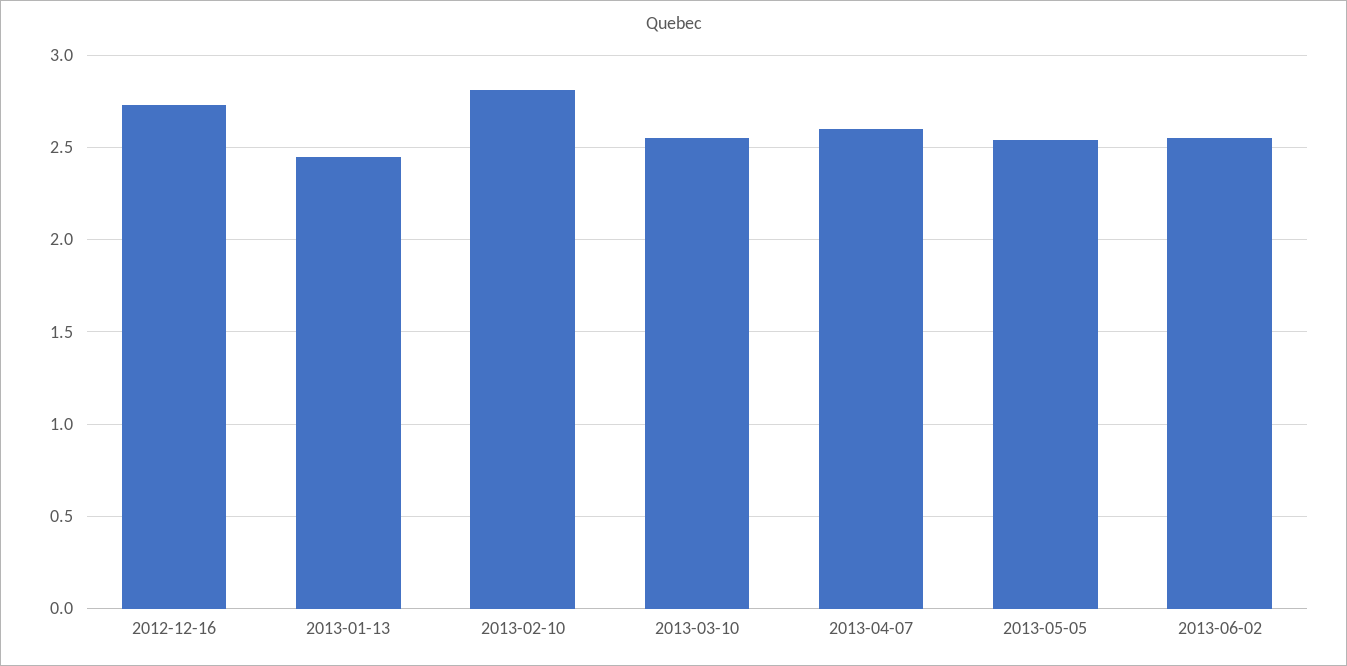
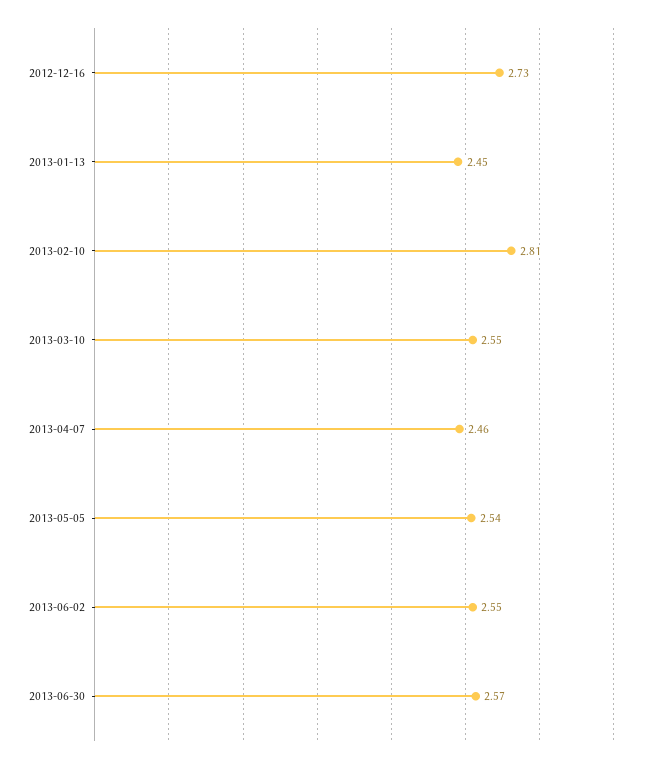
2013-04-07: 2.6 -> 2.46
2013-06-30: none -> 2.57

